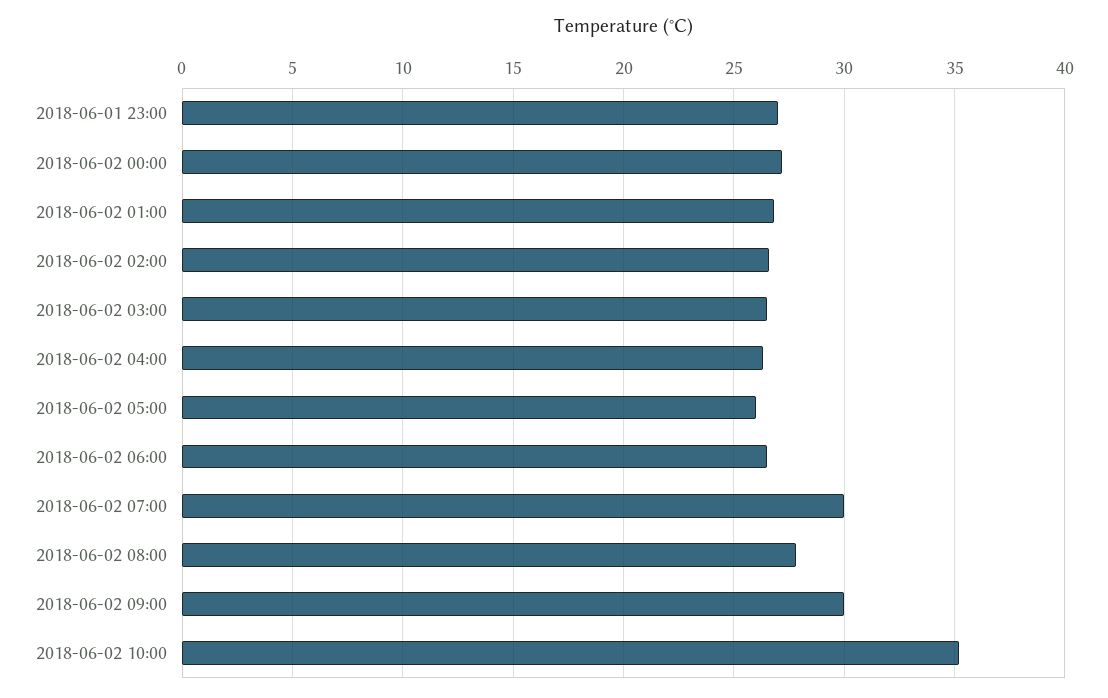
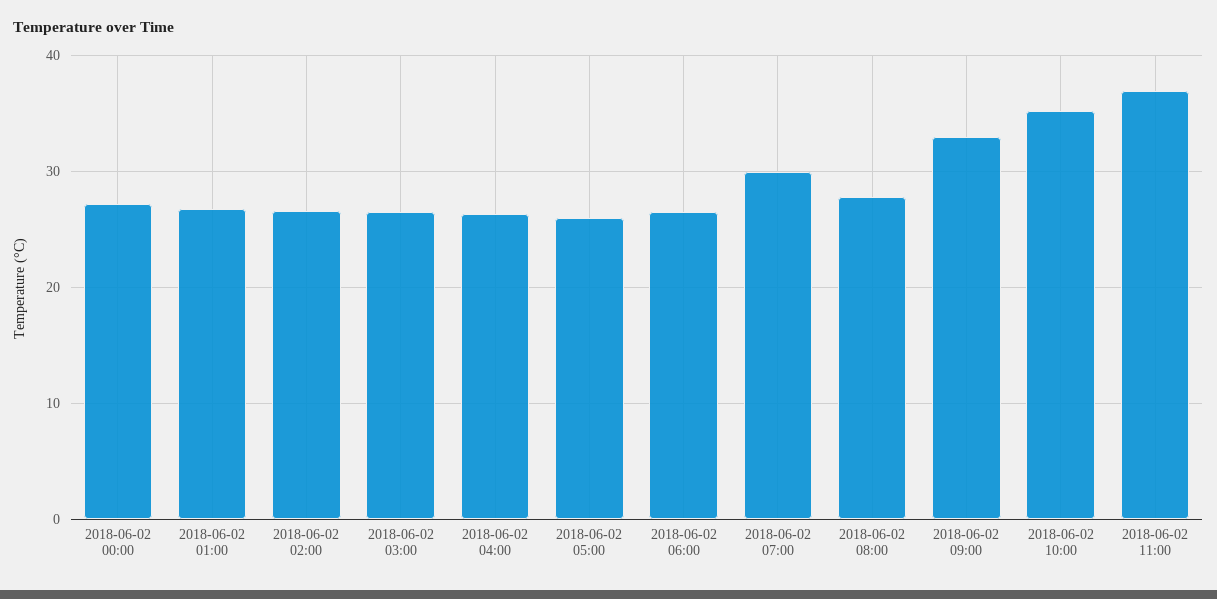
2018-06-01 23:00: 27 -> none
2018-06-02 09:00: 30 -> 33
2018-06-02 11:00: none -> 37

